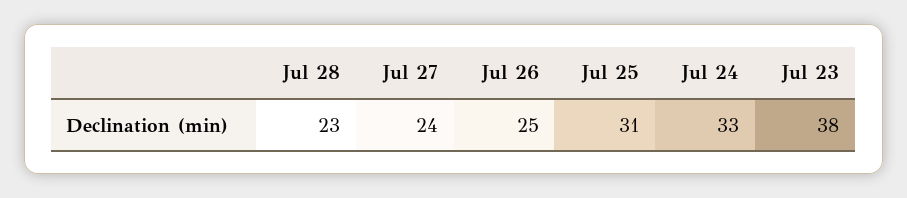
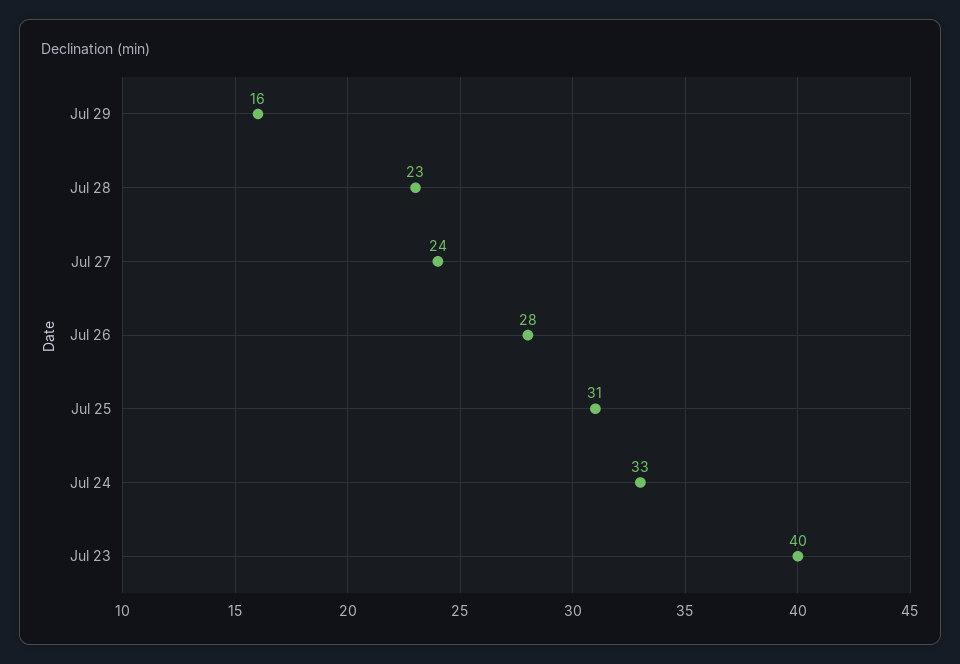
Jul 26: 25 -> 28
Jul 23: 38 -> 40
Jul 29: none -> 16

